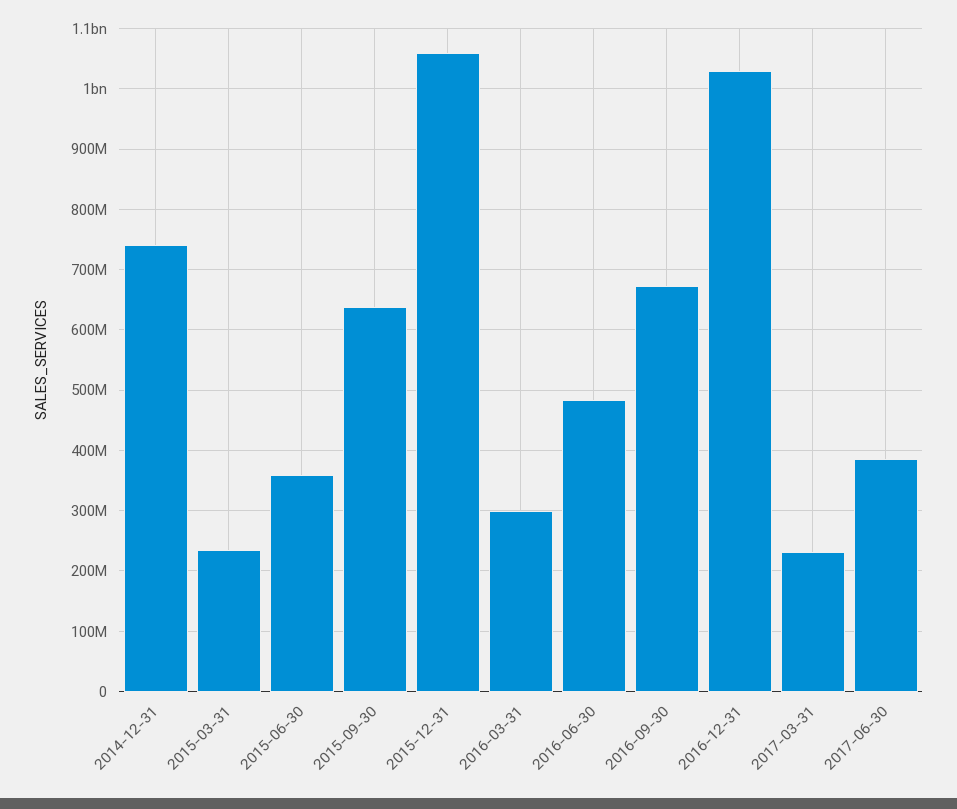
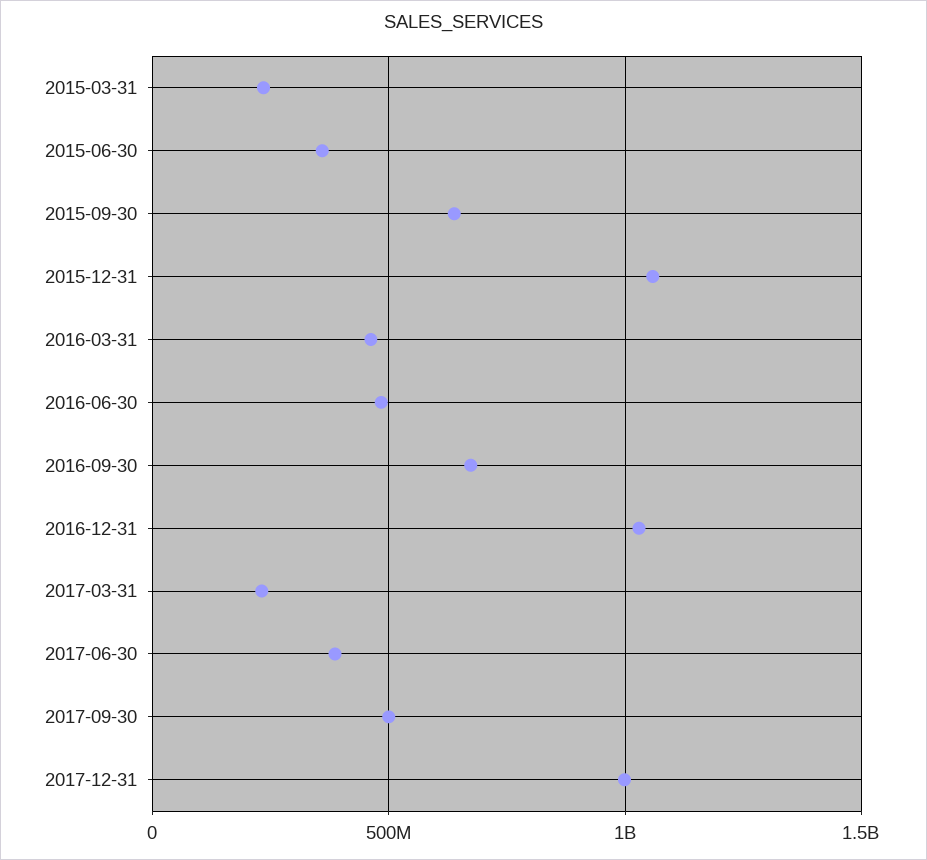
2014-12-31: 740000000 -> none
2016-03-31: 300000000 -> 450000000
2017-09-30: none -> 500000000
2017-12-31: none -> 1000000000

